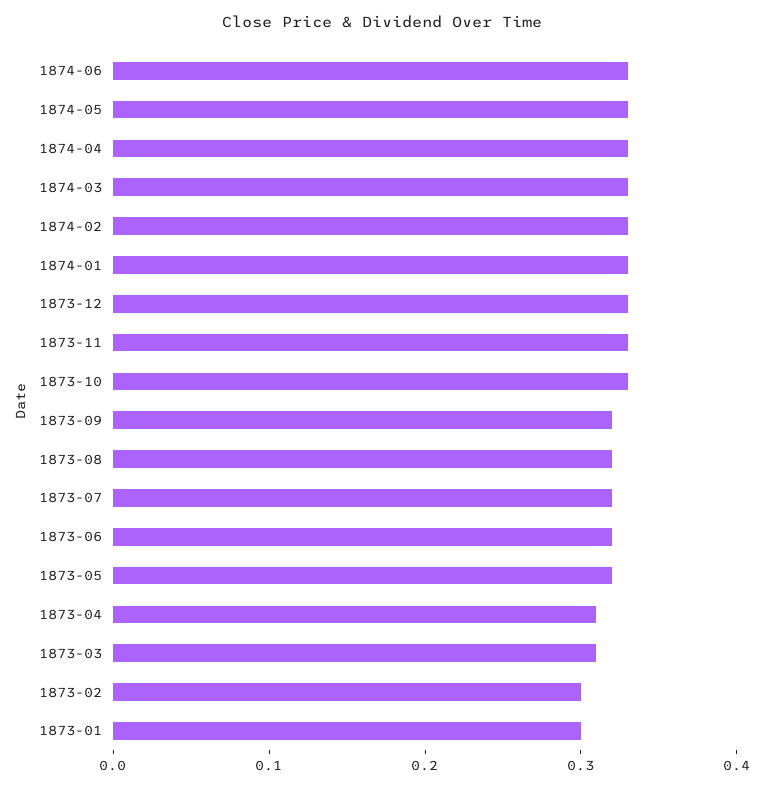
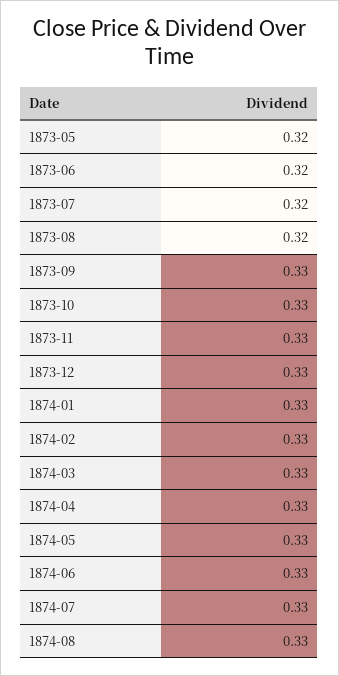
1873-09: 0.32 -> 0.33
1873-04: 0.31 -> none
1873-03: 0.31 -> none
1873-02: 0.3 -> none
1873-01: 0.3 -> none
1874-07: none -> 0.33
1874-08: none -> 0.33

